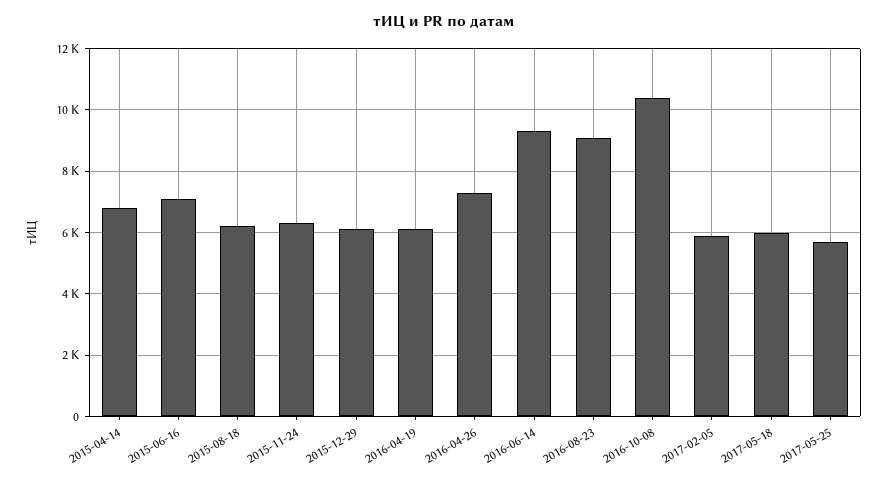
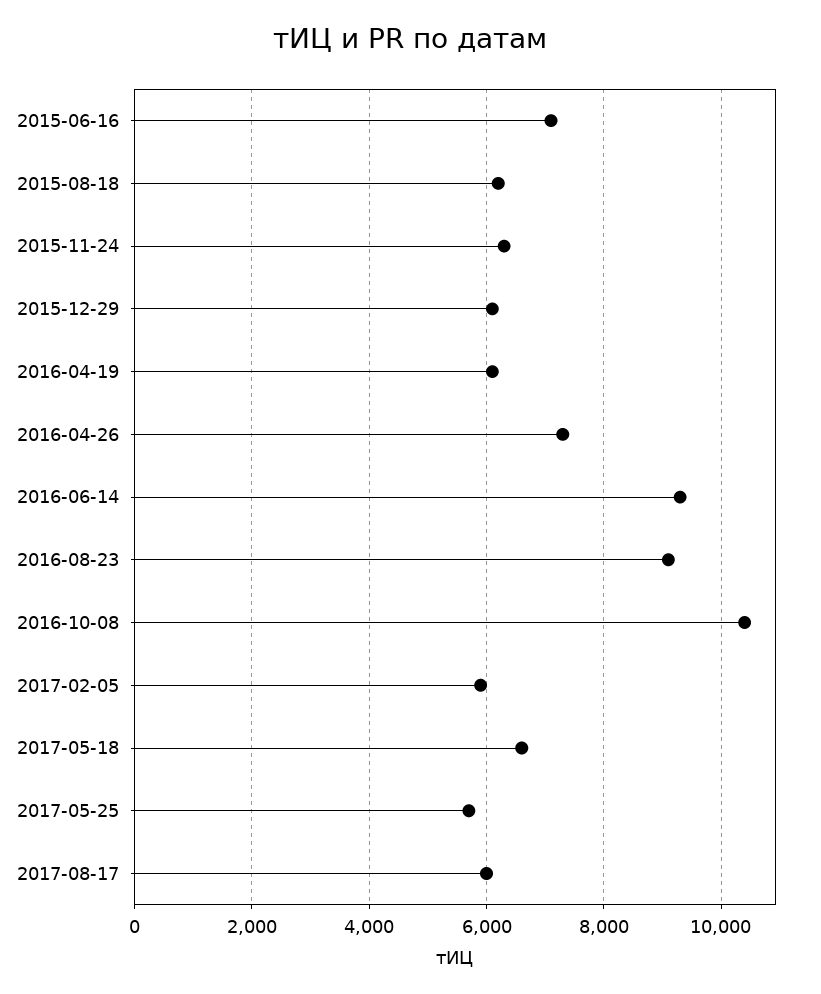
2015-04-14: 6800 -> none
2017-05-18: 6000 -> 6600
2017-08-17: none -> 6000

